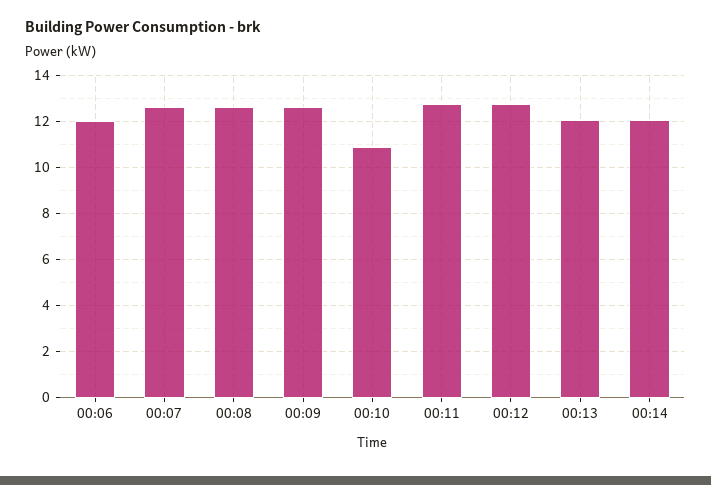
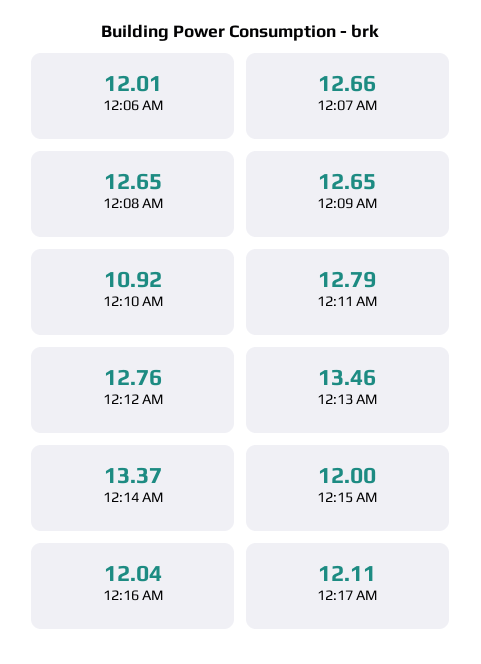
00:13: 12 -> 13.46
00:14: 12 -> 13.37
12:15 AM: none -> 12
12:16 AM: none -> 12.04
12:17 AM: none -> 12.11

